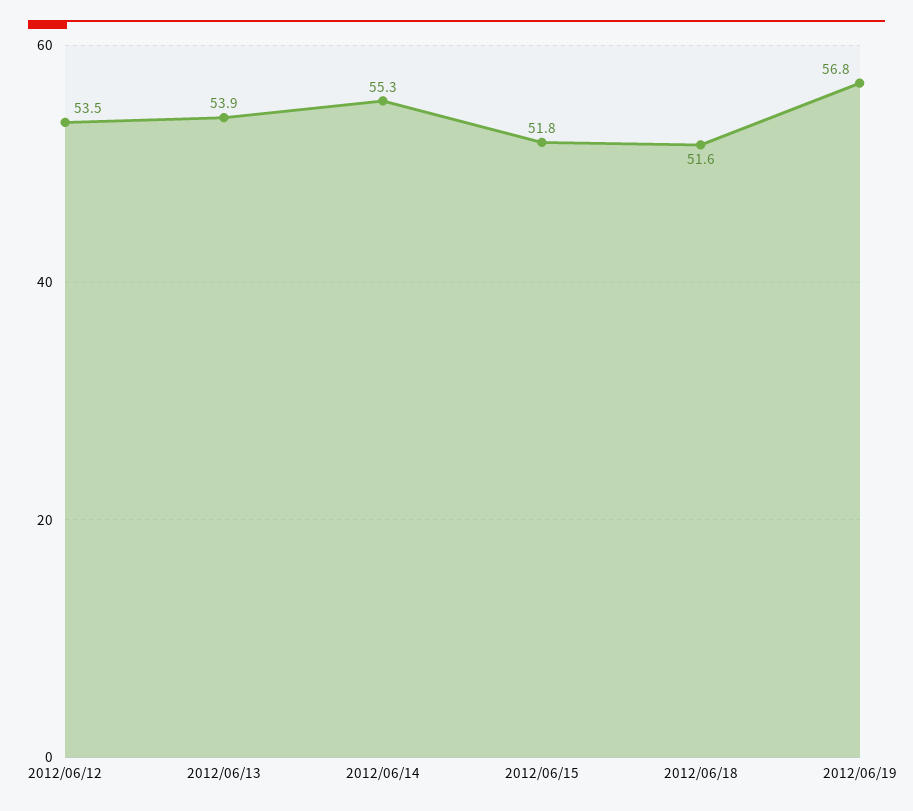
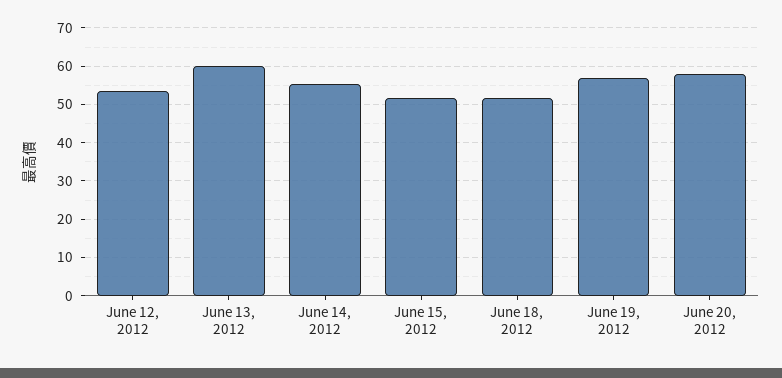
2012/06/13: 53.9 -> 60
June 20, 2012: none -> 58

